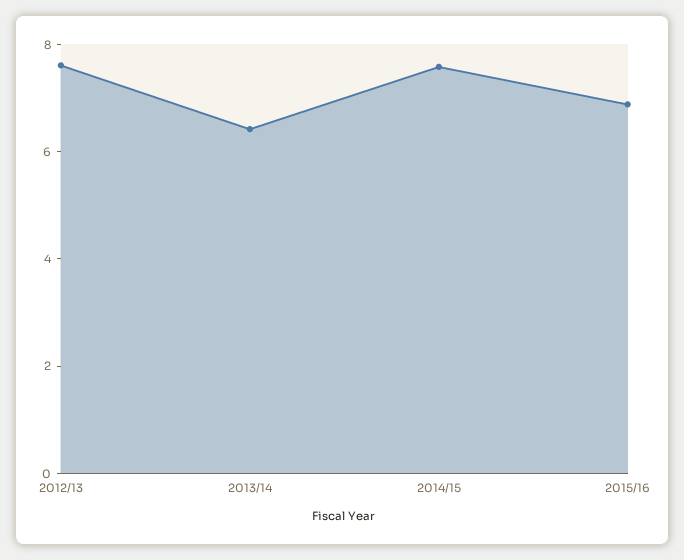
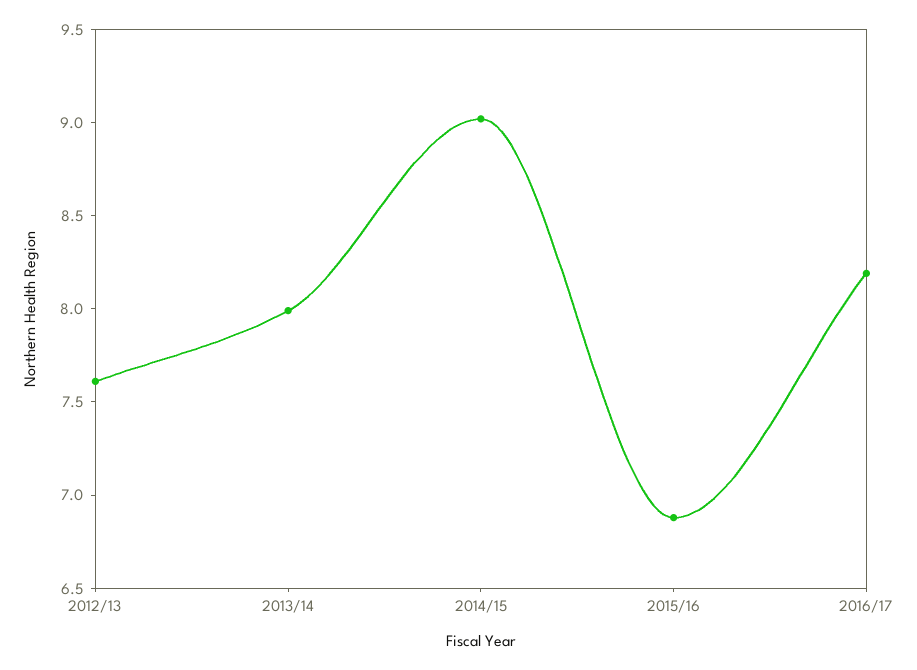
2013/14: 6.5 -> 8
2014/15: 7.5 -> 9
2016/17: none -> 8.2

